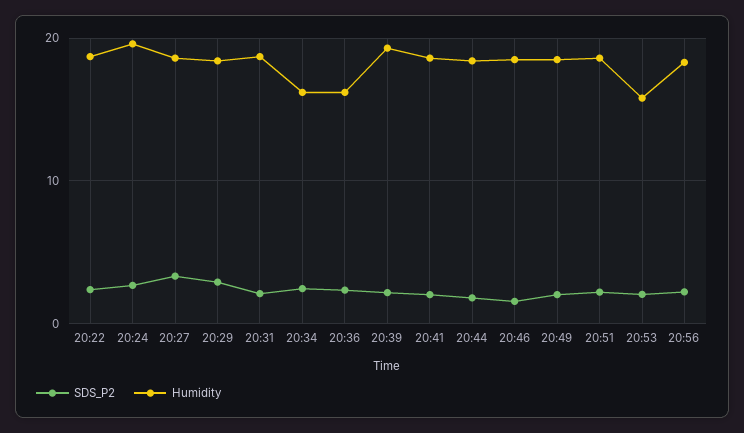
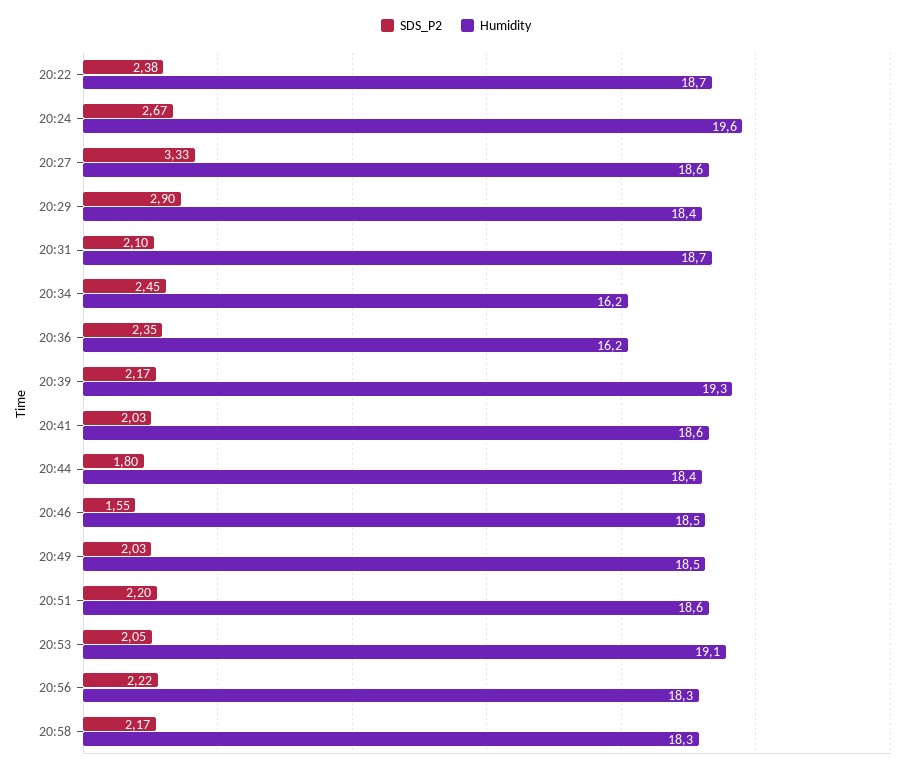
Humidity, 20:53: 16 -> 19.1
SDS_P2, 20:58: none -> 2.17
Humidity, 20:58: none -> 18.3

